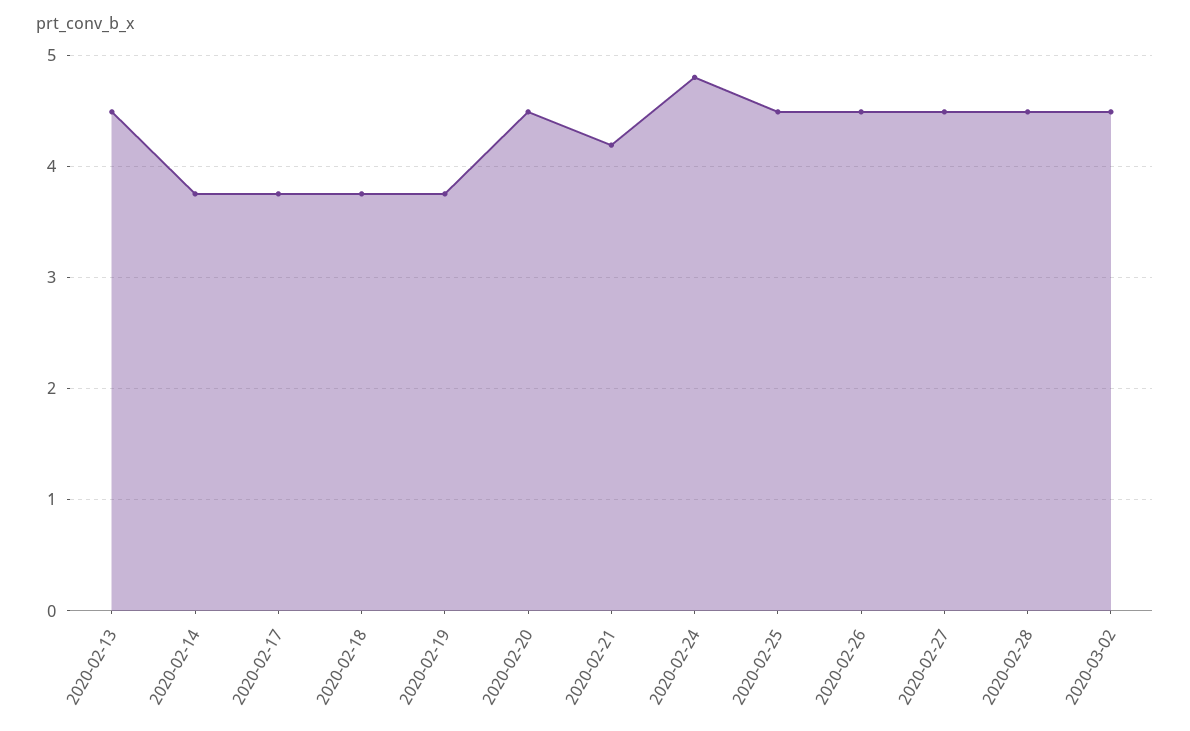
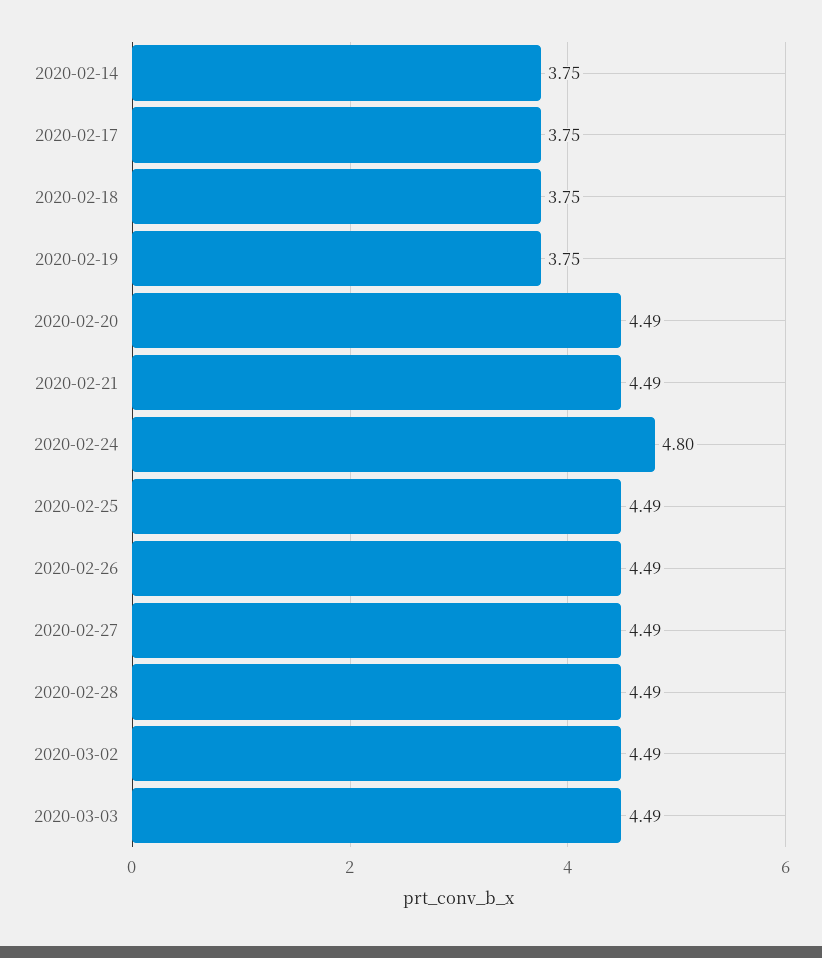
2020-02-13: 4.5 -> none
2020-02-21: 4.2 -> 4.49
2020-03-03: none -> 4.49

